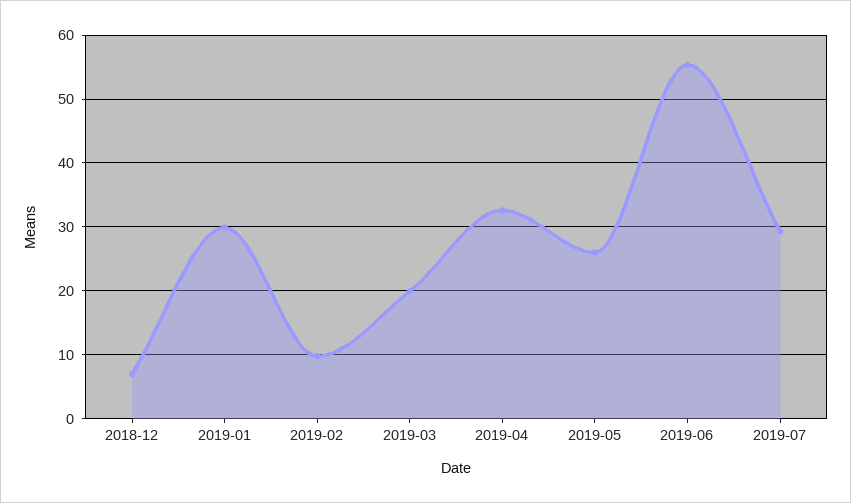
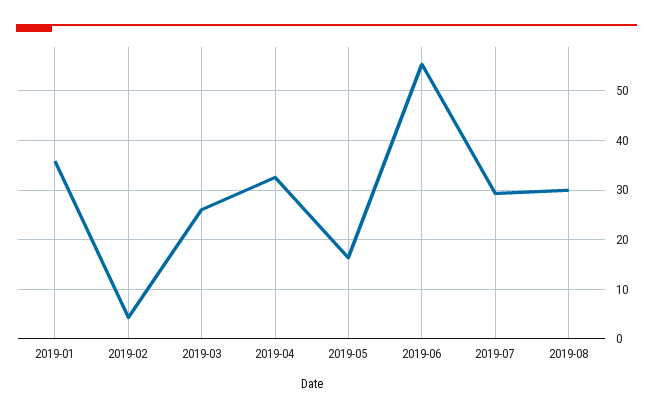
2018-12: 7 -> none
2019-01: 30 -> 36
2019-02: 10 -> 4
2019-03: 20 -> 26
2019-05: 26 -> 16
2019-08: none -> 30

